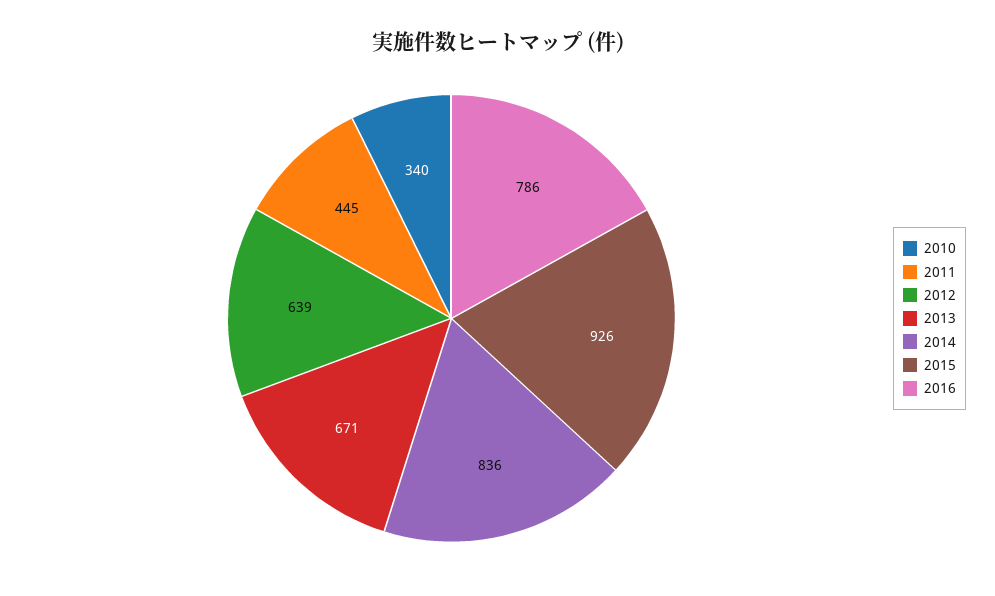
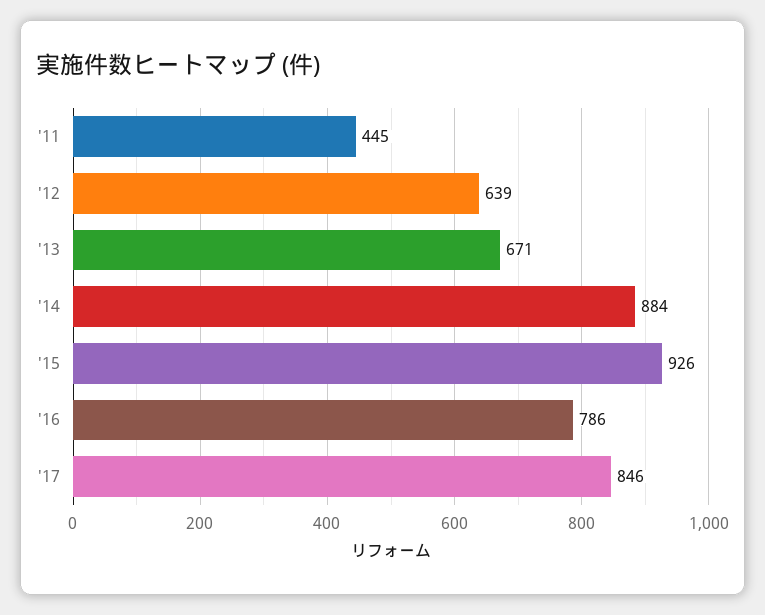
2010: 340 -> none
2014: 836 -> 884
'17: none -> 846

